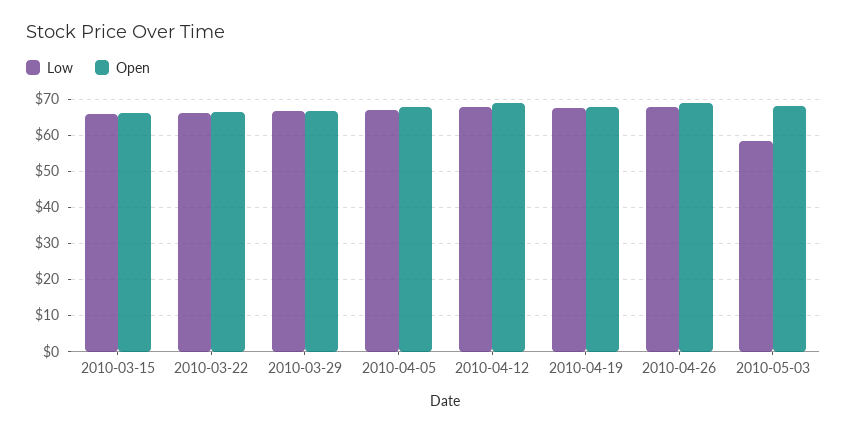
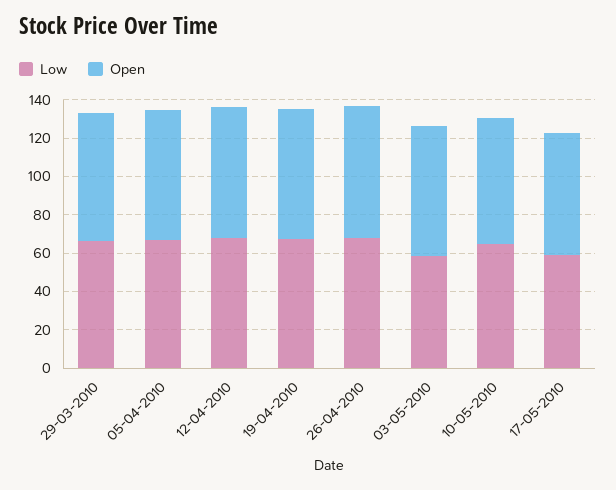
Low, 2010-03-15: 66 -> none
Open, 2010-03-15: 66 -> none
Low, 2010-03-22: 66 -> none
Open, 2010-03-22: 66 -> none
Low, 10-05-2010: none -> 65
Open, 10-05-2010: none -> 65
Low, 17-05-2010: none -> 60
Open, 17-05-2010: none -> 65

